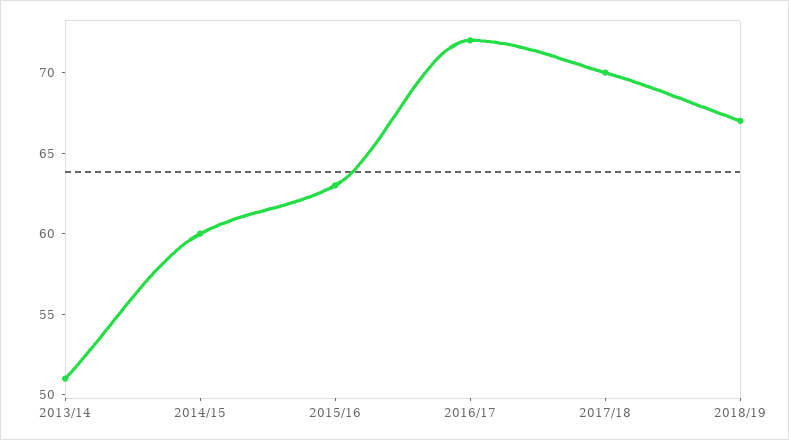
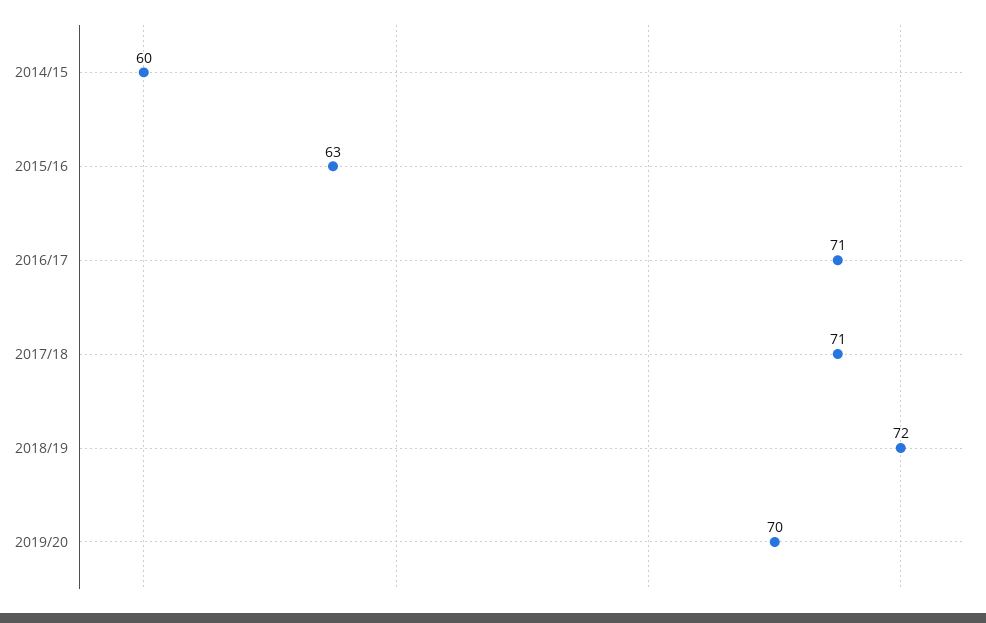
2013/14: 51 -> none
2016/17: 72 -> 71
2017/18: 70 -> 71
2018/19: 67 -> 72
2019/20: none -> 70

